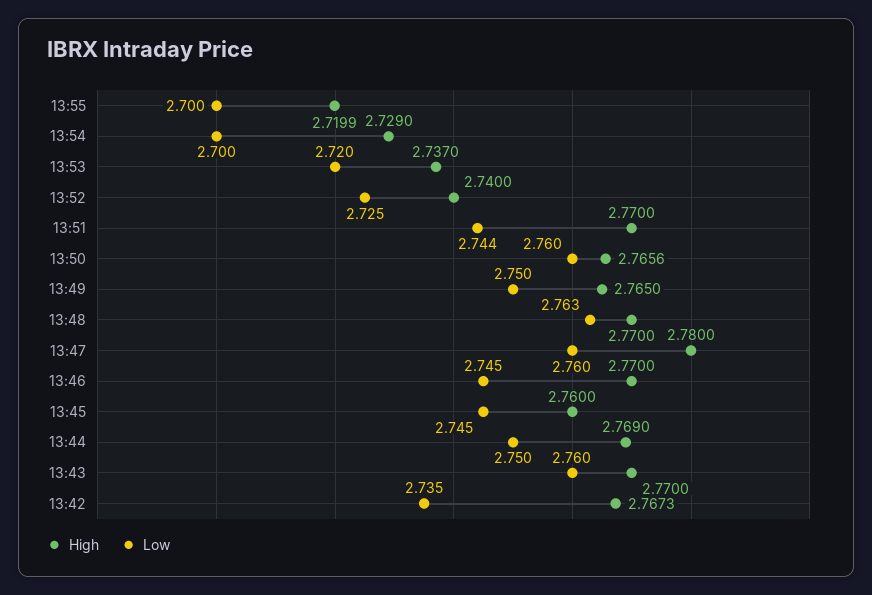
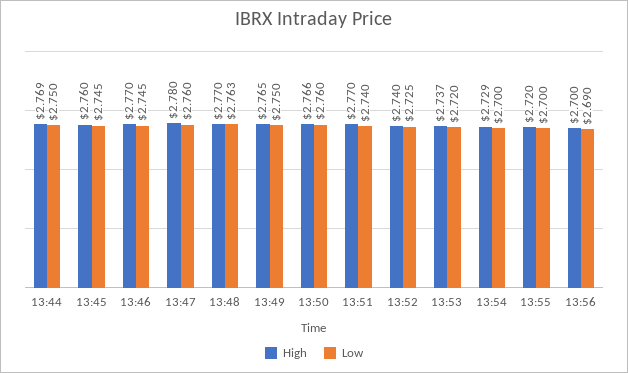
Low, 13:51: 2.744 -> 2.74
High, 13:43: 2.77 -> none
Low, 13:43: 2.76 -> none
High, 13:42: 2.7673 -> none
Low, 13:42: 2.735 -> none
High, 13:56: none -> 2.7
Low, 13:56: none -> 2.69

